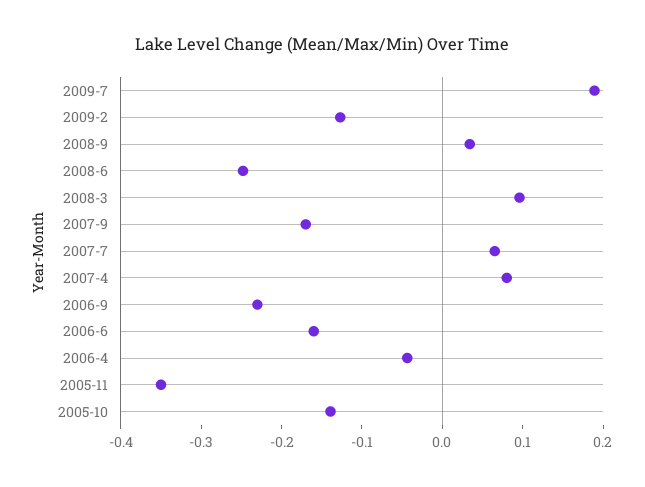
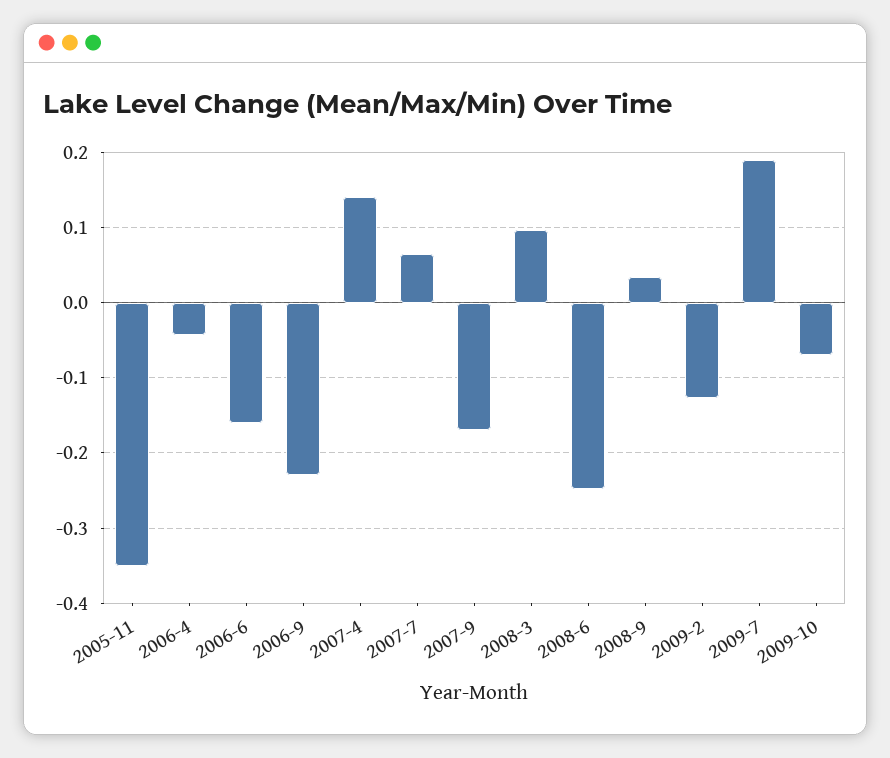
2007-4: 0.08 -> 0.14
2005-10: -0.14 -> none
2009-10: none -> -0.07

